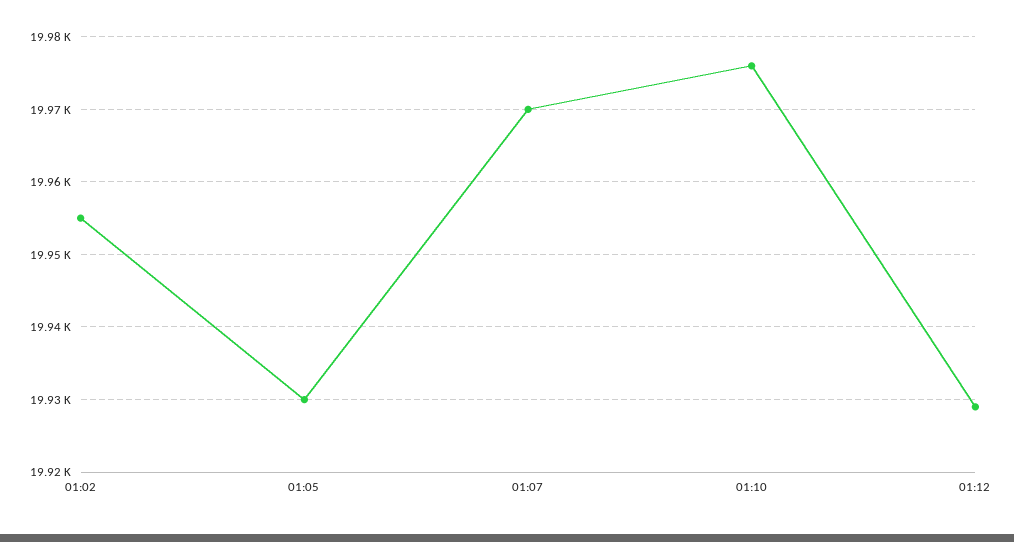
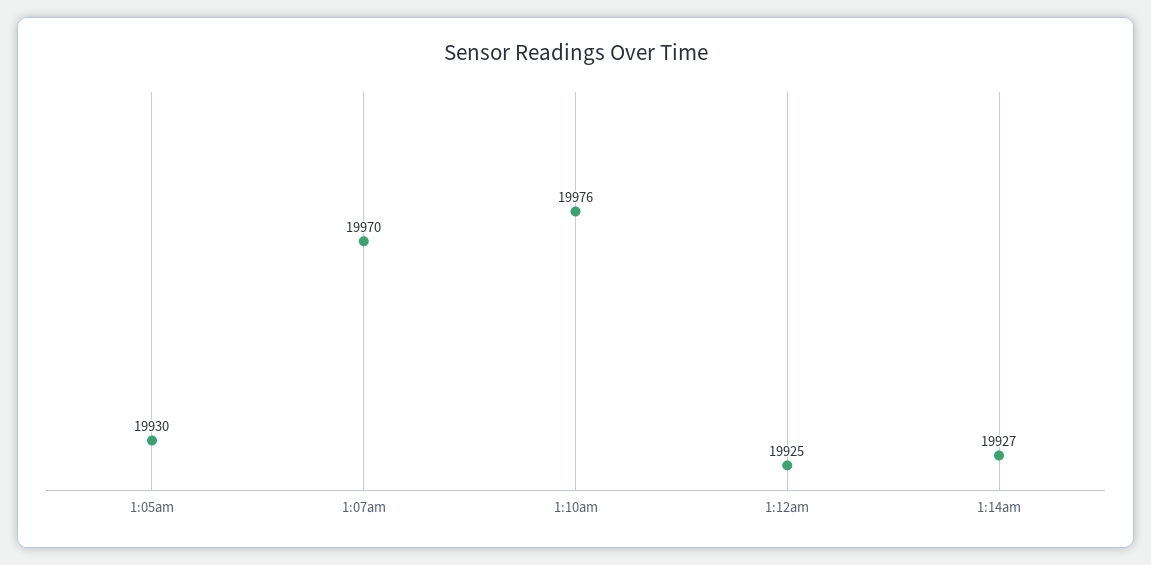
01:02: 19955 -> none
01:12: 19929 -> 19925
1:14am: none -> 19927

